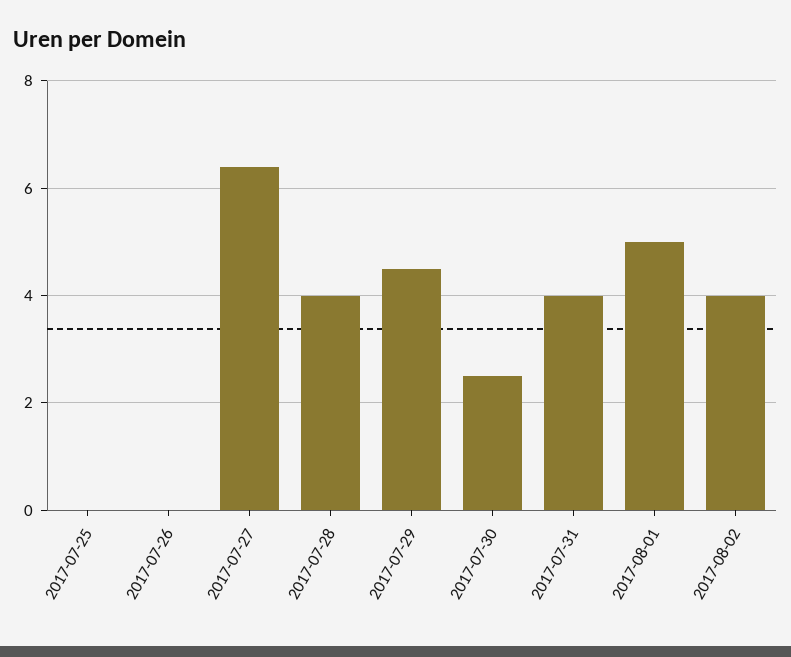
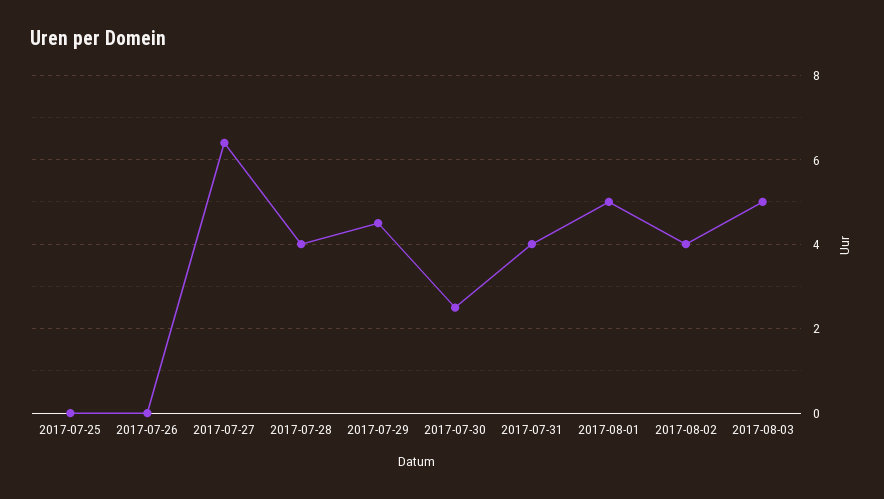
2017-08-03: none -> 5

